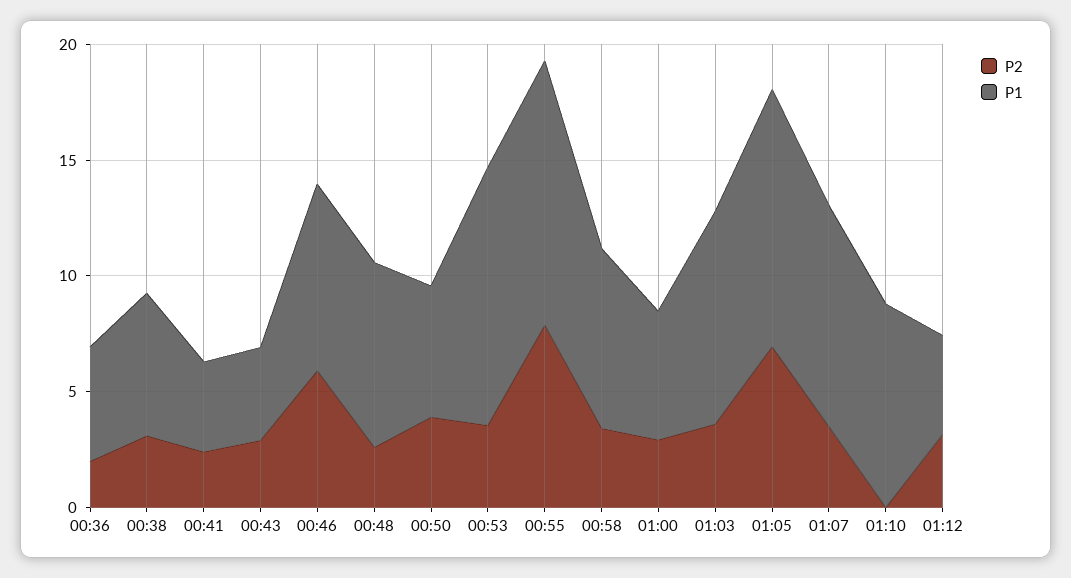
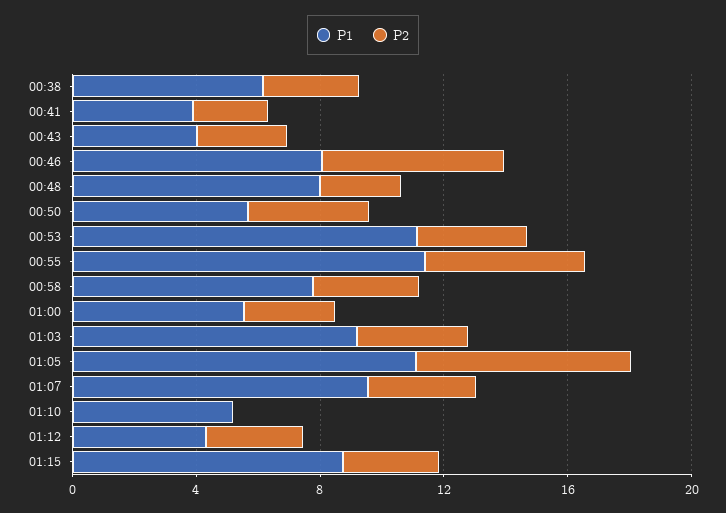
P2, 00:36: 2 -> none
P1, 00:36: 5 -> none
P2, 00:55: 8 -> 5
P1, 01:10: 9 -> 5
P1, 01:15: none -> 9
P2, 01:15: none -> 3

